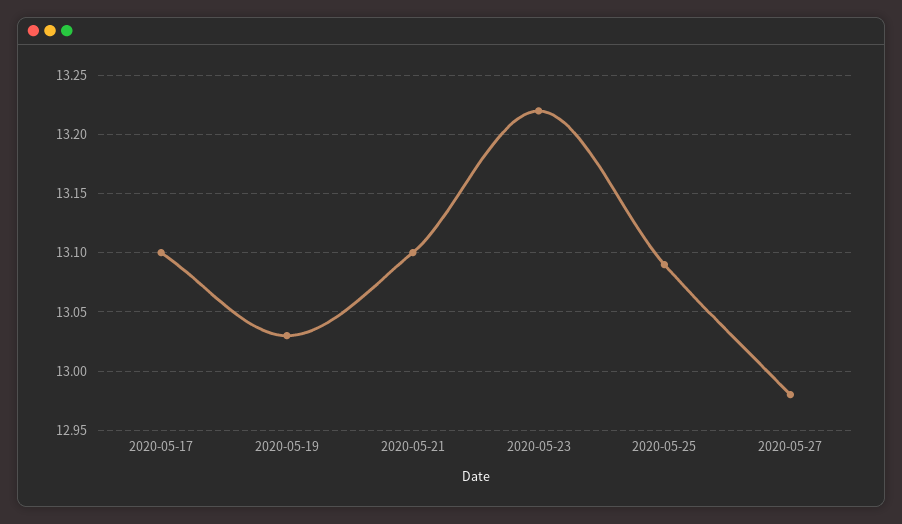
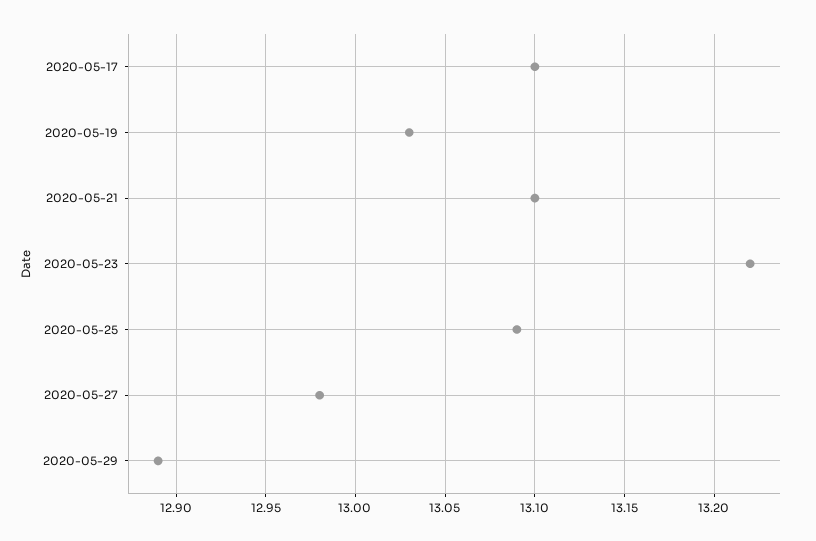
2020-05-29: none -> 12.89

